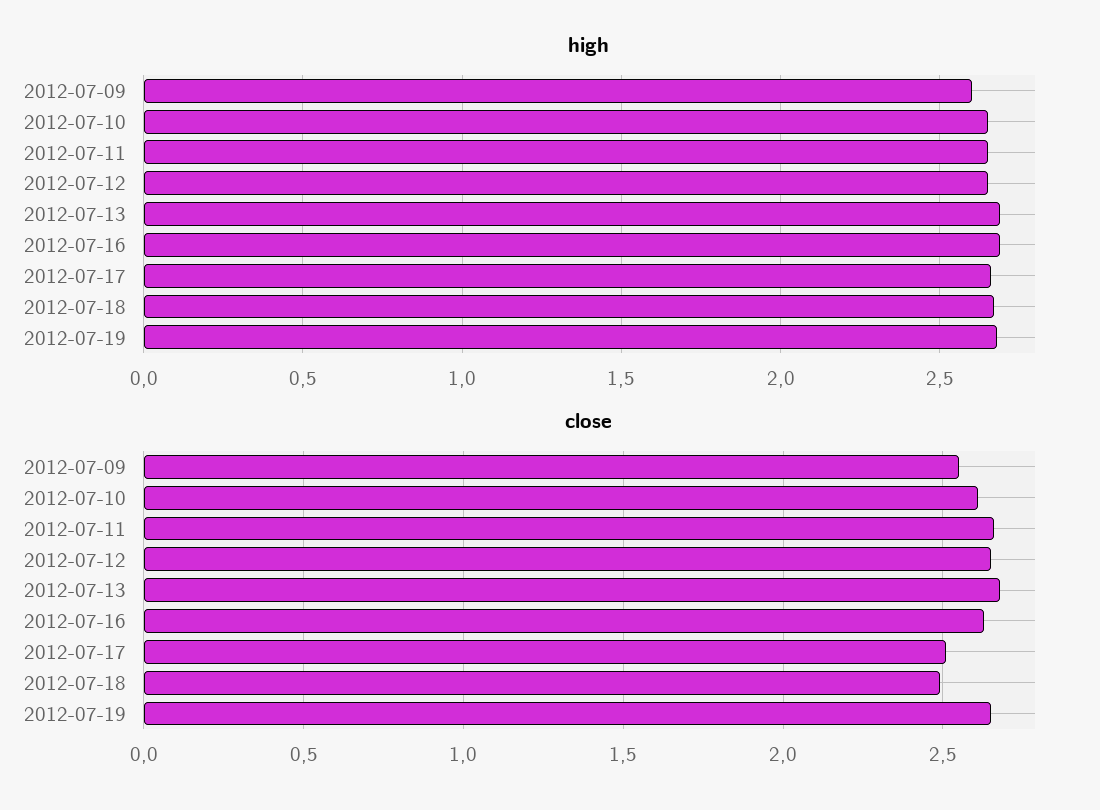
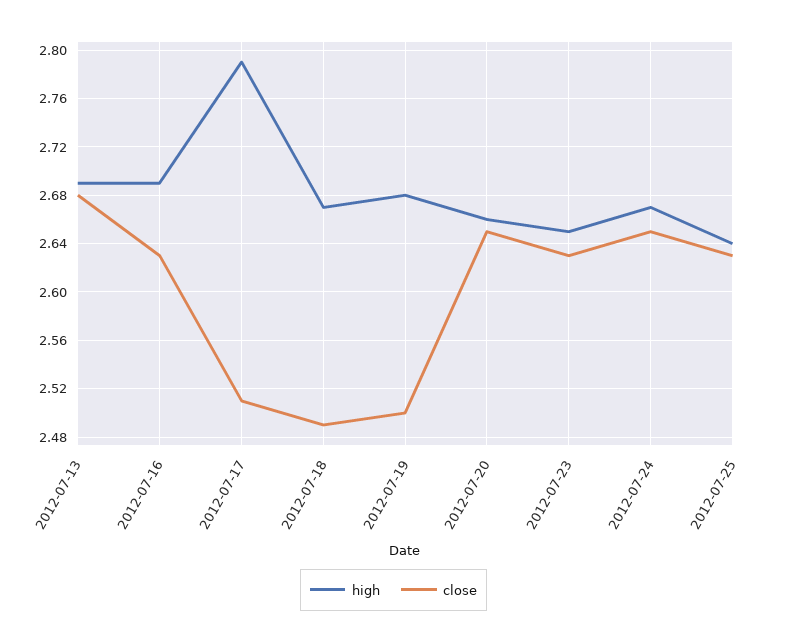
high, 2012-07-09: 2.6 -> none
high, 2012-07-10: 2.65 -> none
high, 2012-07-11: 2.65 -> none
high, 2012-07-12: 2.65 -> none
high, 2012-07-17: 2.65 -> 2.79
close, 2012-07-09: 2.55 -> none
close, 2012-07-10: 2.6 -> none
close, 2012-07-11: 2.65 -> none
close, 2012-07-12: 2.65 -> none
close, 2012-07-19: 2.65 -> 2.5
high, 2012-07-20: none -> 2.66
close, 2012-07-20: none -> 2.65
high, 2012-07-23: none -> 2.65
close, 2012-07-23: none -> 2.63
high, 2012-07-24: none -> 2.67
close, 2012-07-24: none -> 2.65
high, 2012-07-25: none -> 2.64
close, 2012-07-25: none -> 2.63

